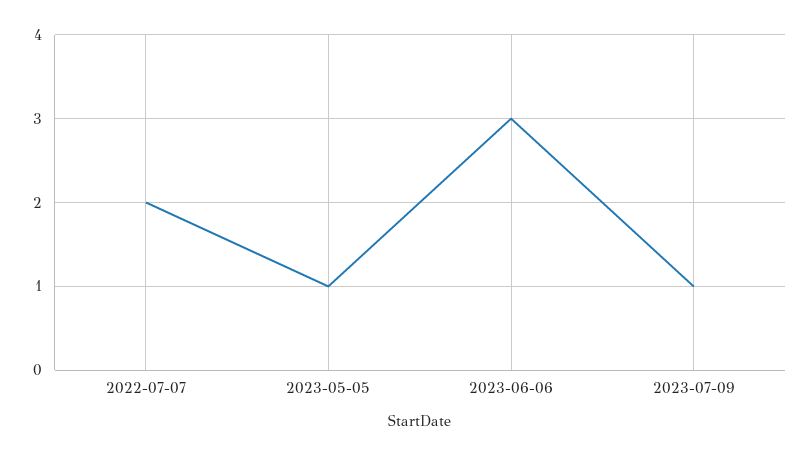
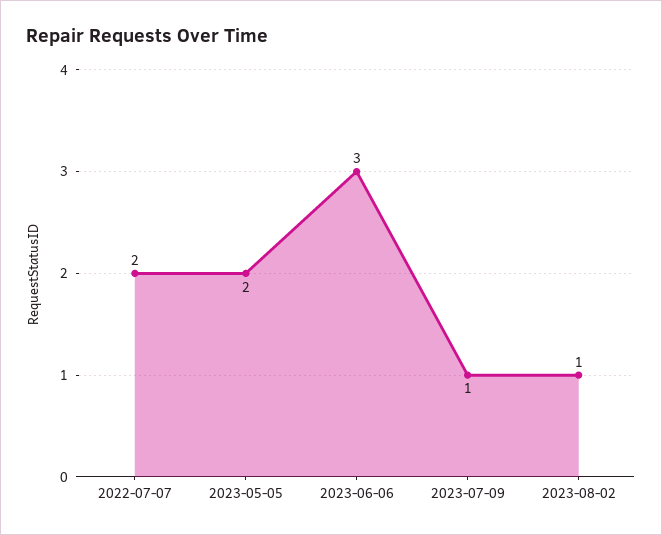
2023-05-05: 1 -> 2
2023-08-02: none -> 1

